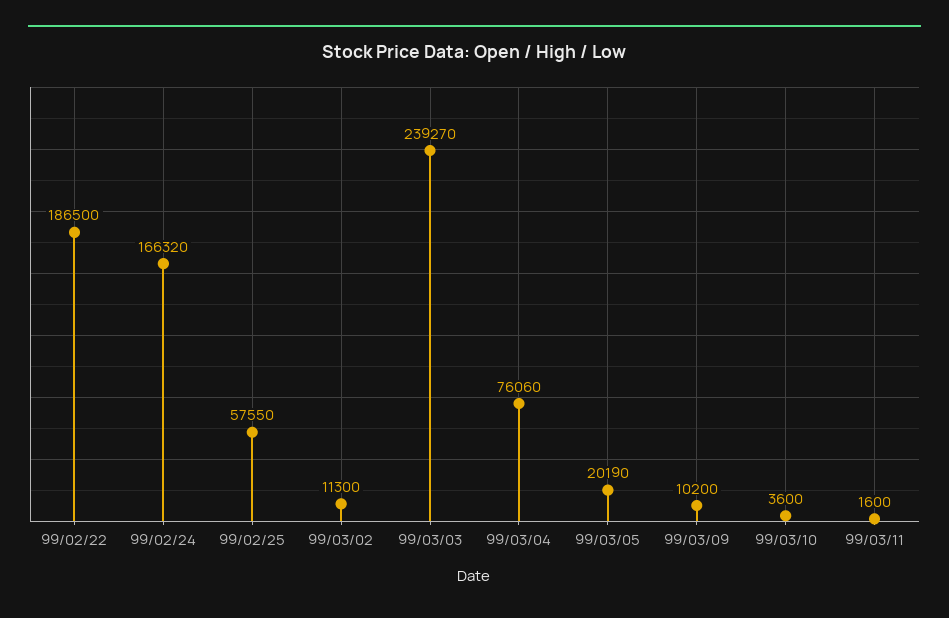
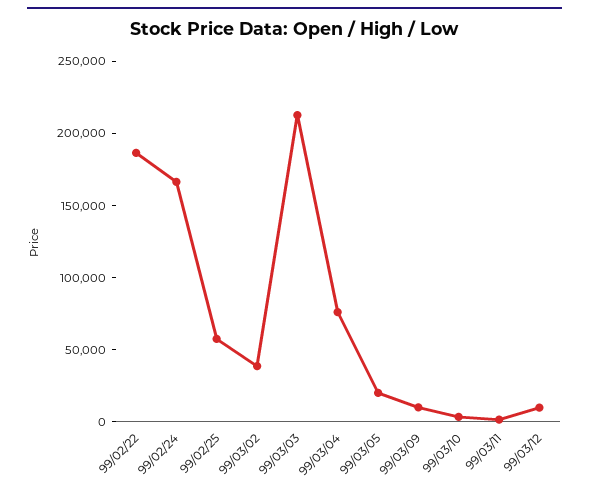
99/03/02: 11300 -> 40000
99/03/03: 239270 -> 210000
99/03/12: none -> 10000

